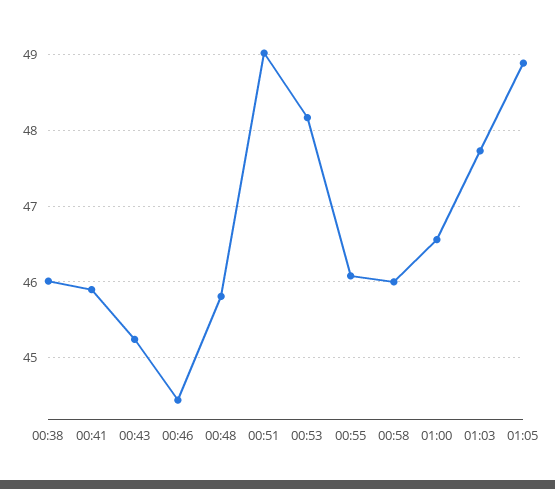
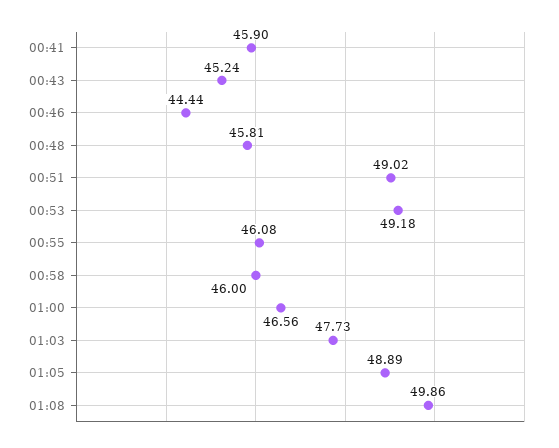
00:38: 46 -> none
00:53: 48.2 -> 49.18
01:08: none -> 49.86

